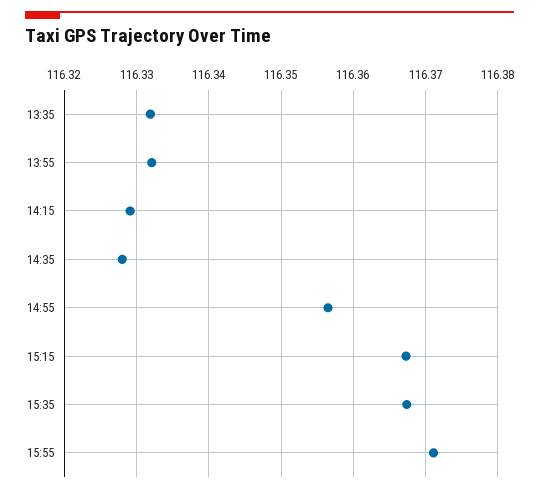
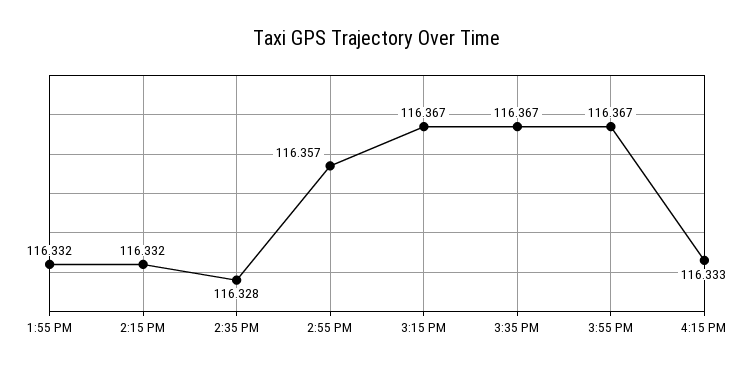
13:35: 116.332 -> none
14:15: 116.329 -> 116.332
15:55: 116.371 -> 116.367
4:15 PM: none -> 116.333

